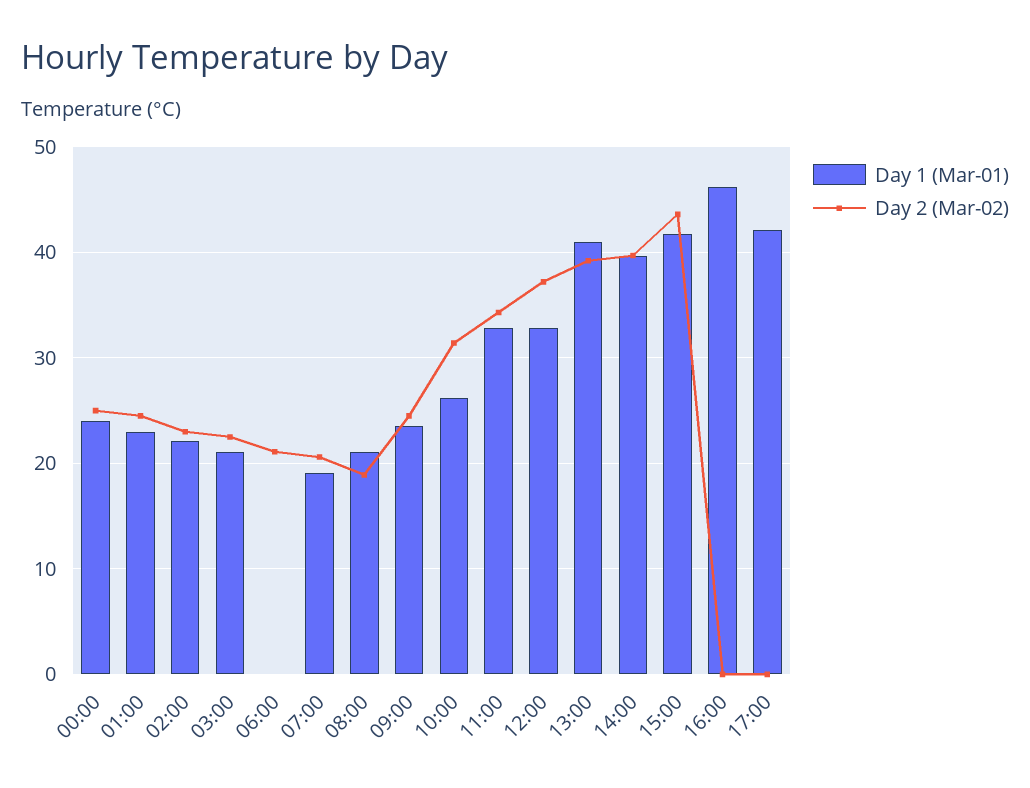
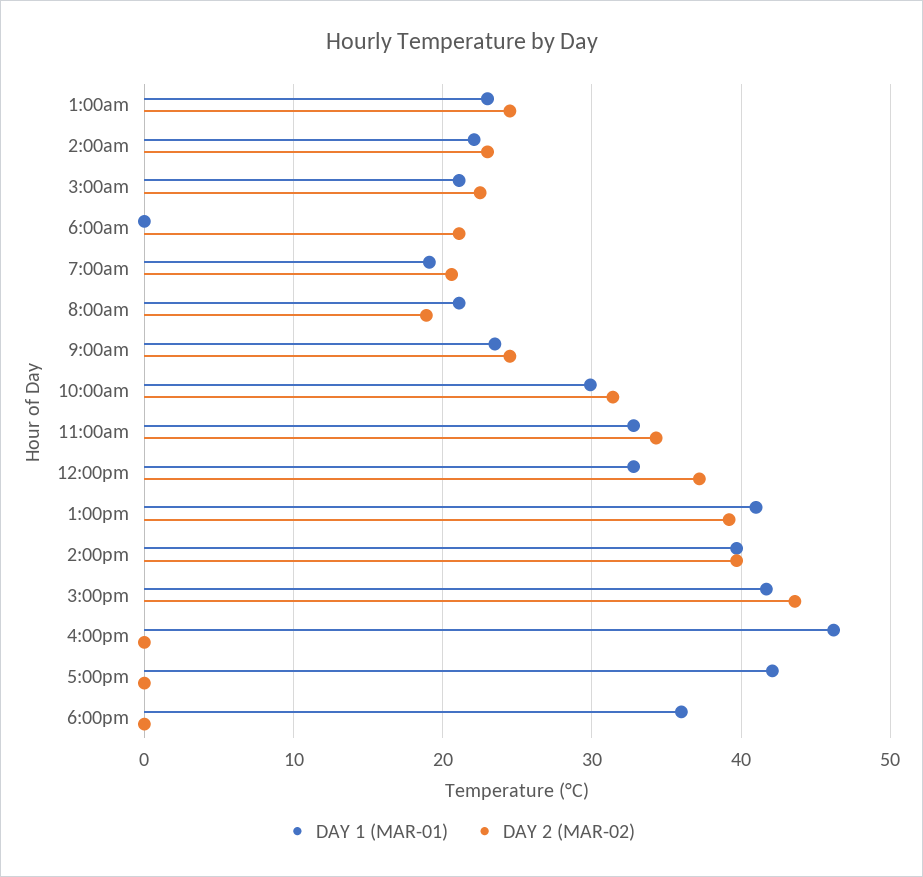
Day 1 (Mar-01), 00:00: 24 -> none
Day 2 (Mar-02), 00:00: 25 -> none
Day 1 (Mar-01), 10:00: 26 -> 30
Day 1 (Mar-01), 6:00pm: none -> 36
Day 2 (Mar-02), 6:00pm: none -> 0

